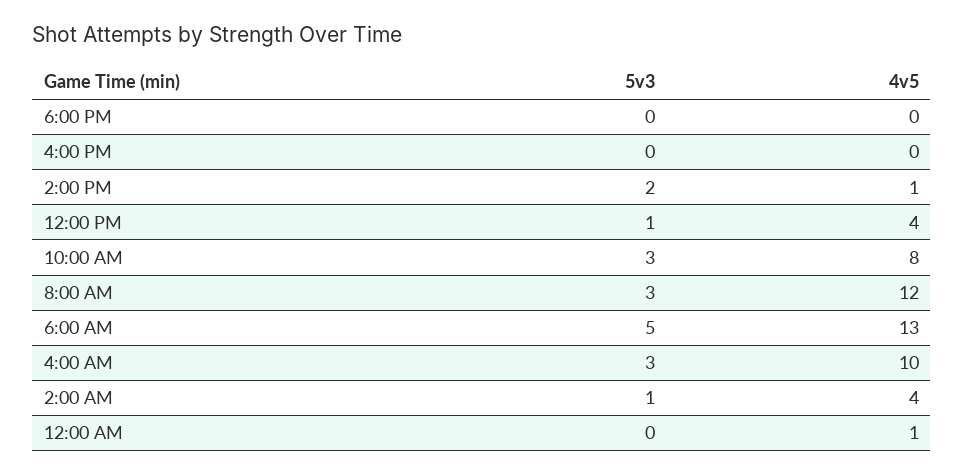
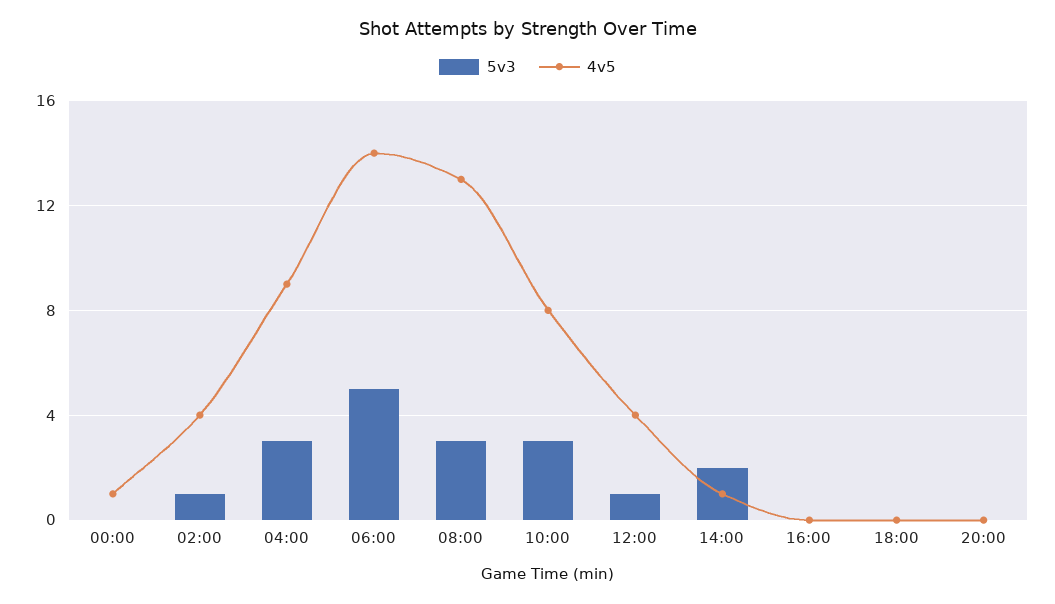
4v5, 8:00 AM: 12 -> 13
4v5, 6:00 AM: 13 -> 14
4v5, 4:00 AM: 10 -> 9
5v3, 20:00: none -> 0
4v5, 20:00: none -> 0

